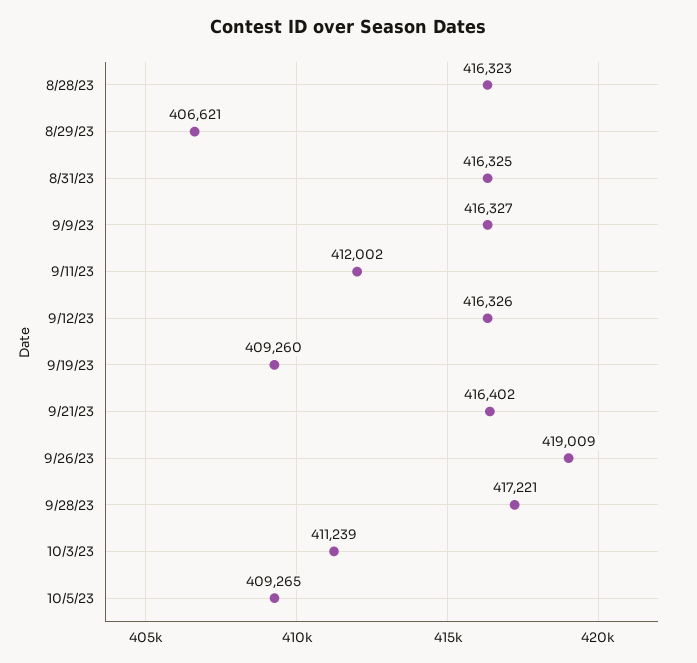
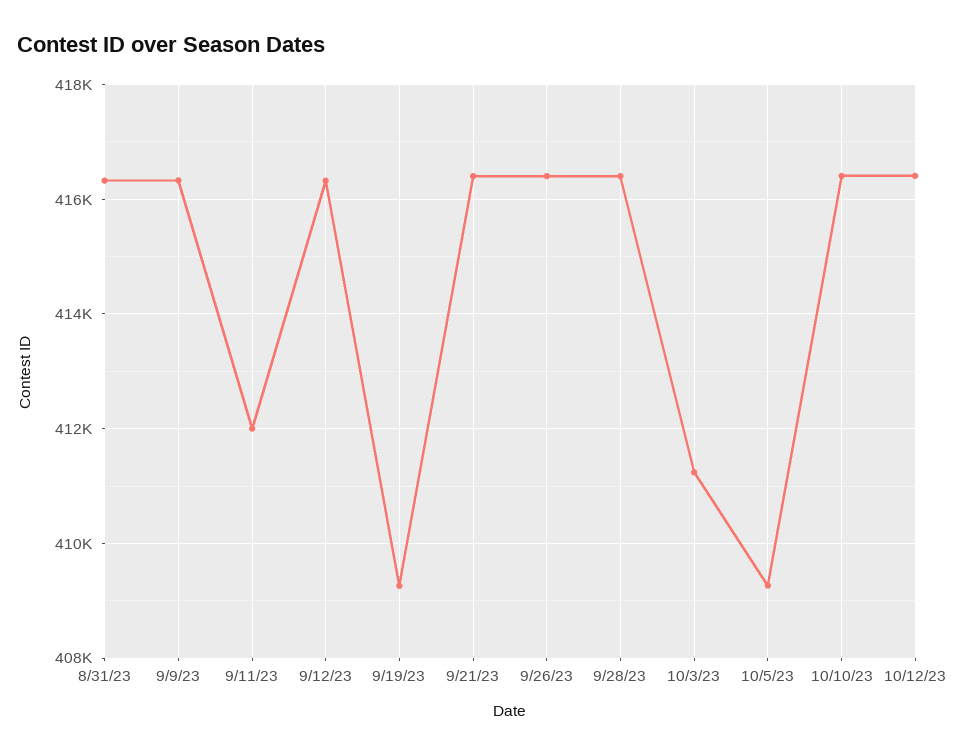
8/28/23: 416323 -> none
8/29/23: 406621 -> none
9/26/23: 419009 -> 416400
9/28/23: 417221 -> 416400
10/10/23: none -> 416400
10/12/23: none -> 416400

